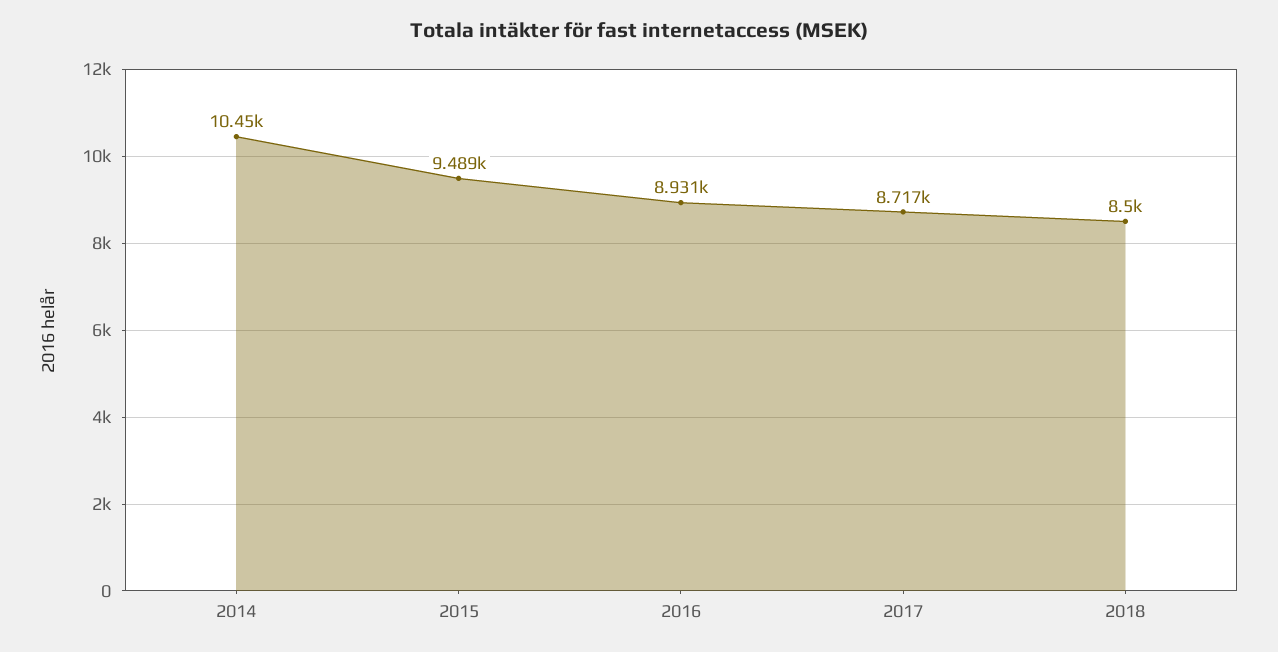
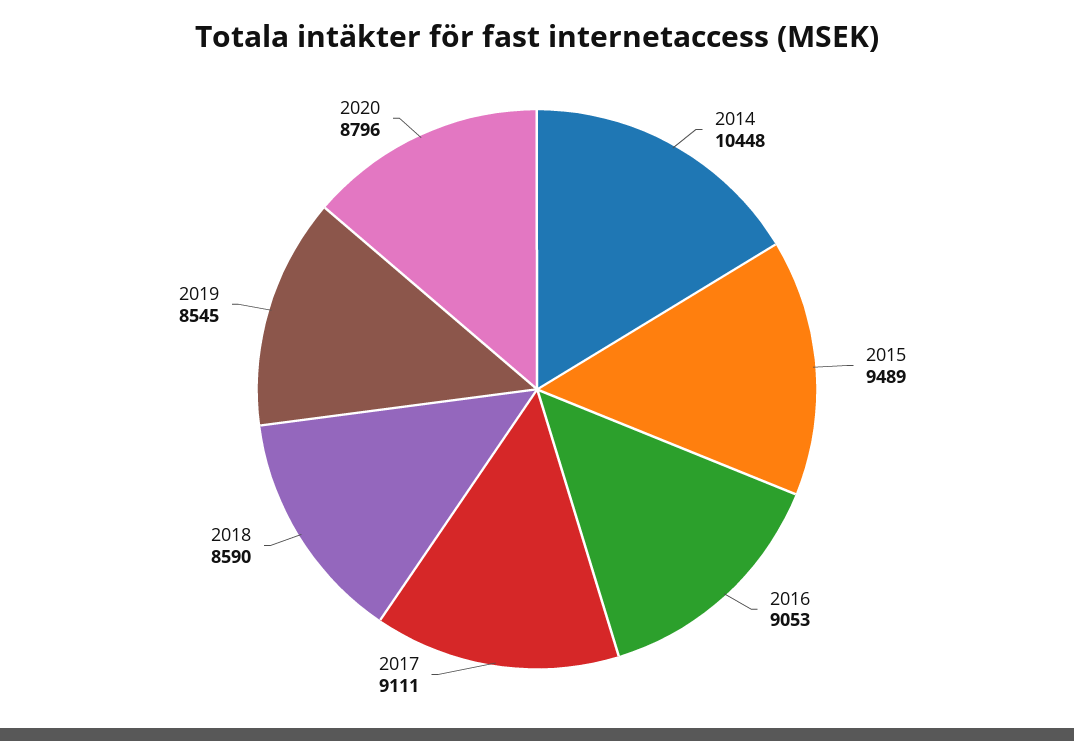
2016: 8931 -> 9053
2017: 8717 -> 9111
2018: 8500 -> 8590
2019: none -> 8545
2020: none -> 8796

